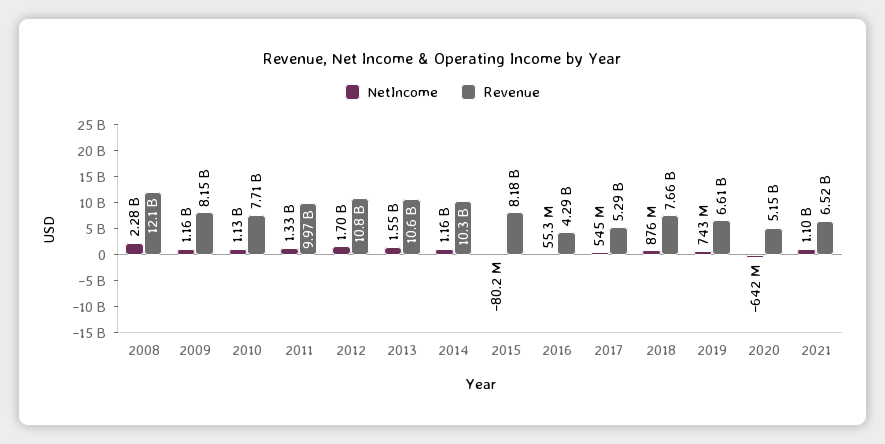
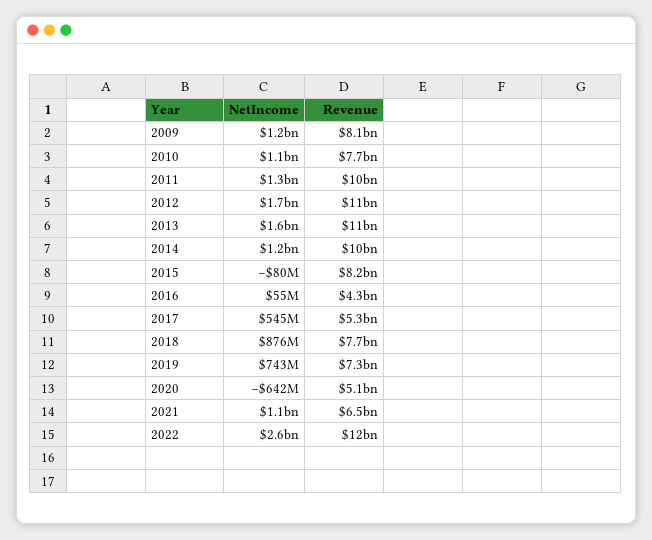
NetIncome, 2008: 2280000000 -> none
Revenue, 2008: 12100000000 -> none
Revenue, 2019: 6610000000 -> 7300000000
NetIncome, 2022: none -> 2600000000
Revenue, 2022: none -> 12000000000

